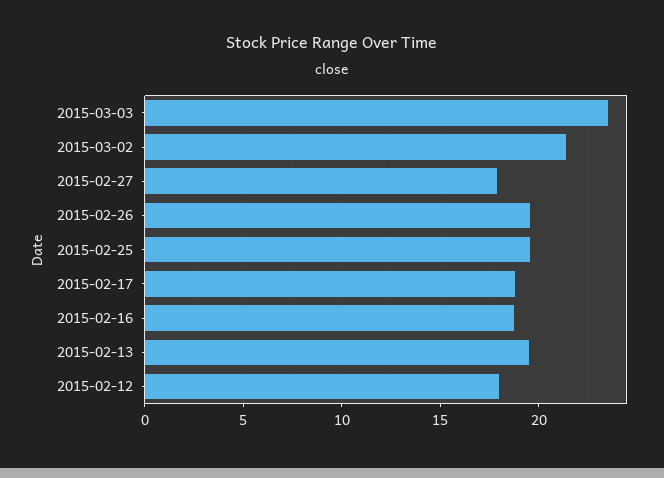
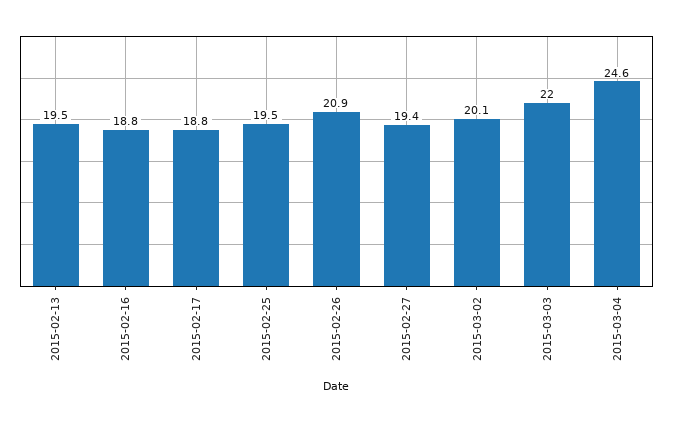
2015-03-03: 23.5 -> 22
2015-03-02: 21.5 -> 20.1
2015-02-27: 18 -> 19.4
2015-02-26: 19.5 -> 20.9
2015-02-12: 18 -> none
2015-03-04: none -> 24.6

